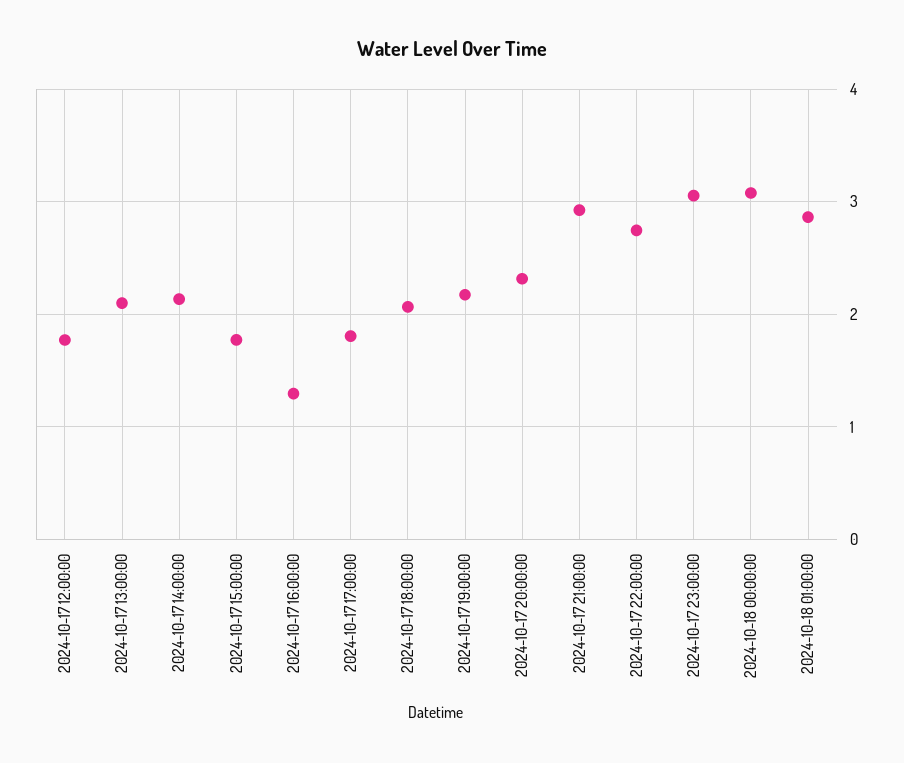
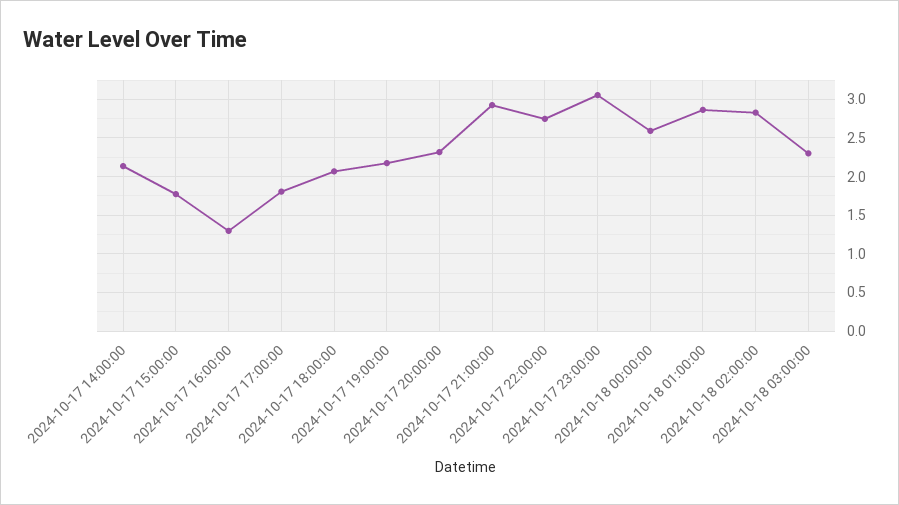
2024-10-17 12:00:00: 1.8 -> none
2024-10-17 13:00:00: 2.1 -> none
2024-10-18 00:00:00: 3.1 -> 2.6
2024-10-18 02:00:00: none -> 2.8
2024-10-18 03:00:00: none -> 2.3

